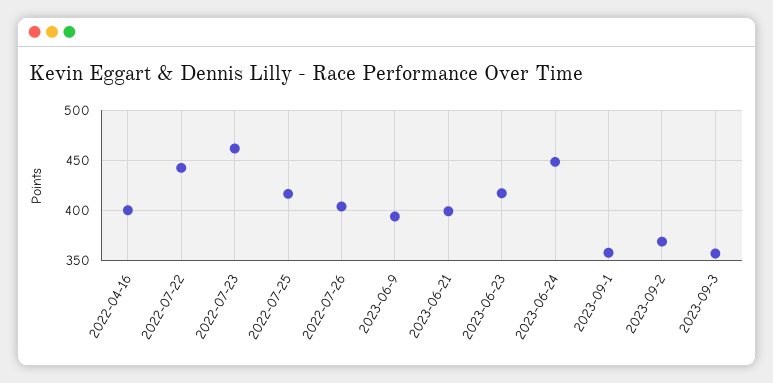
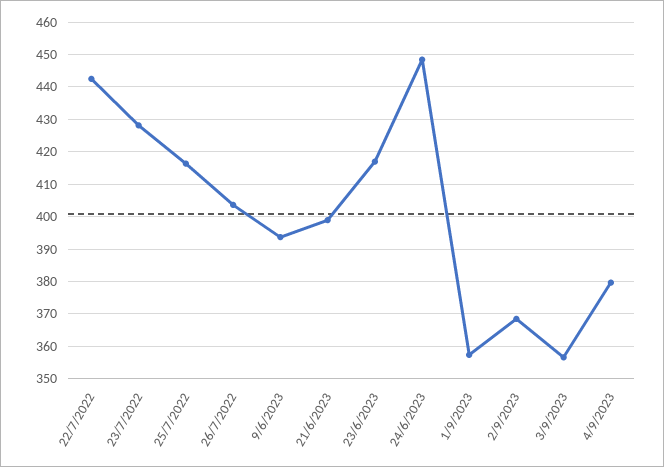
2022-04-16: 400 -> none
2022-07-23: 460 -> 428
4/9/2023: none -> 380

